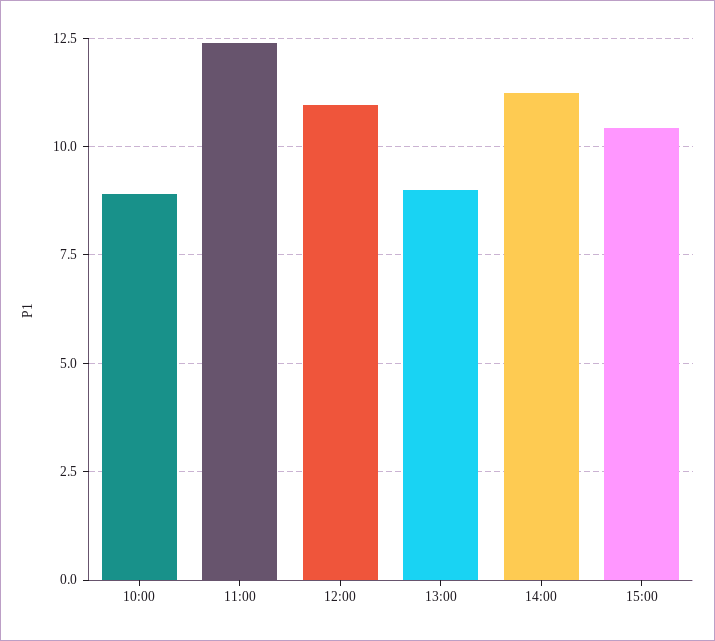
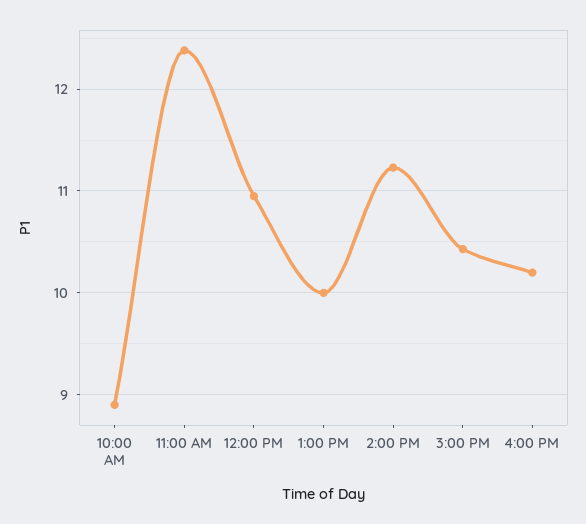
13:00: 9 -> 10
4:00 PM: none -> 10.2

